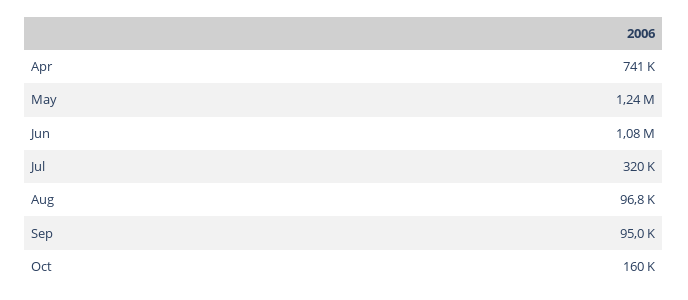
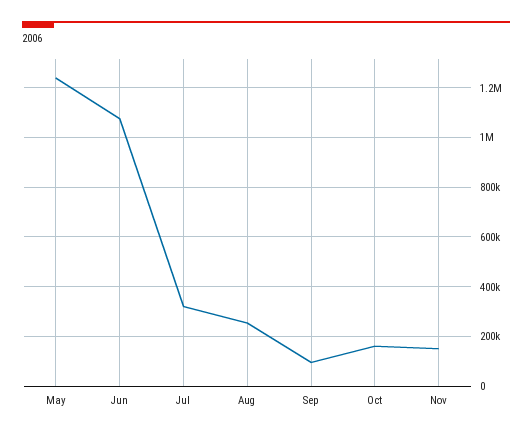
Apr: 741000 -> none
Aug: 96800 -> 250000
Nov: none -> 150000

